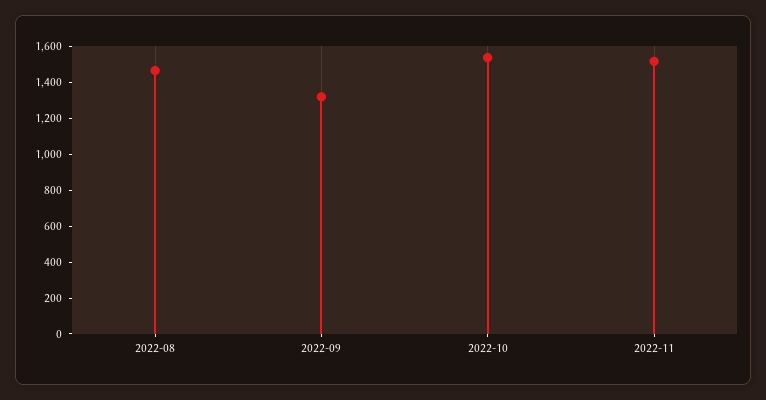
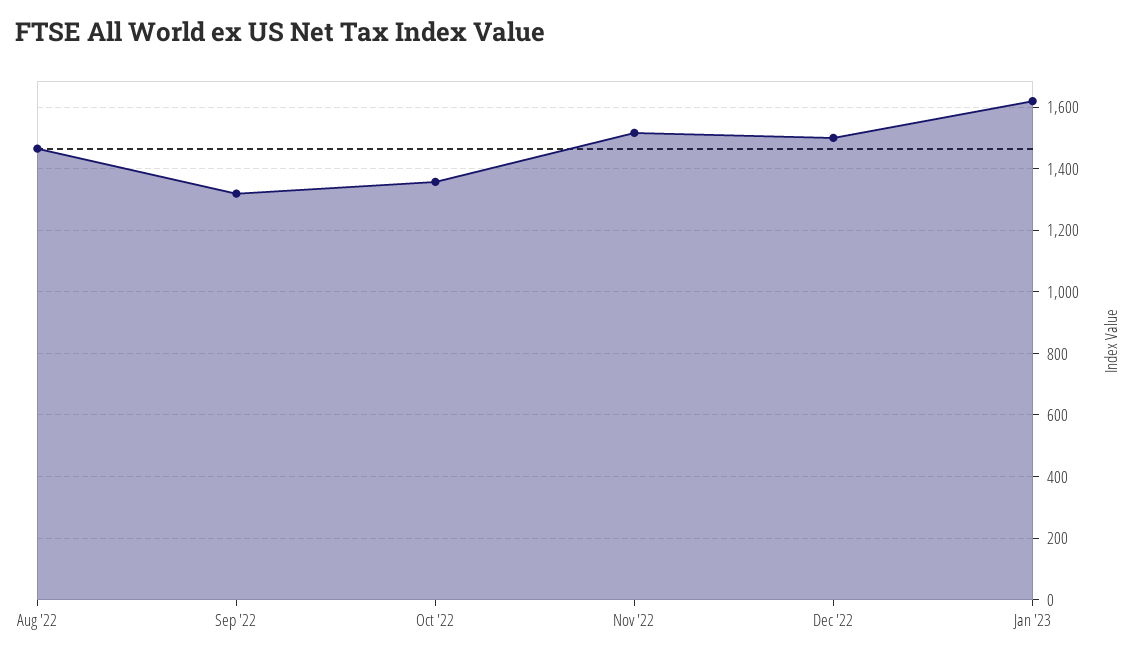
2022-10: 1550 -> 1360
Dec '22: none -> 1500
Jan '23: none -> 1620

